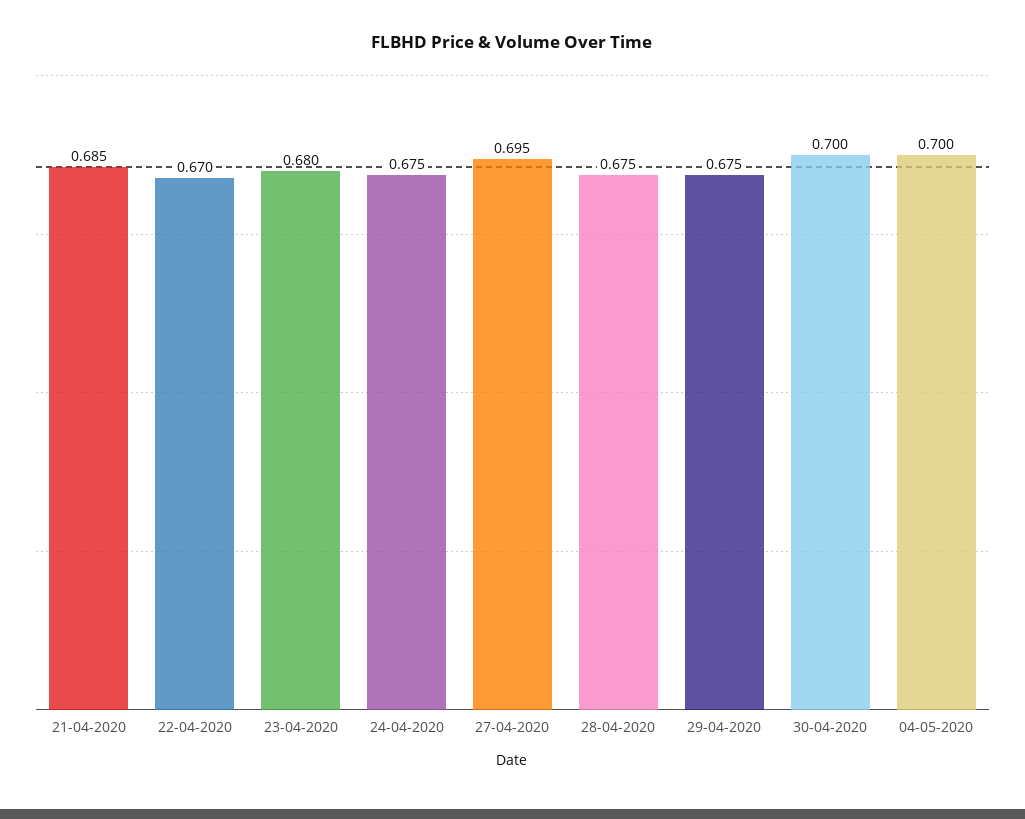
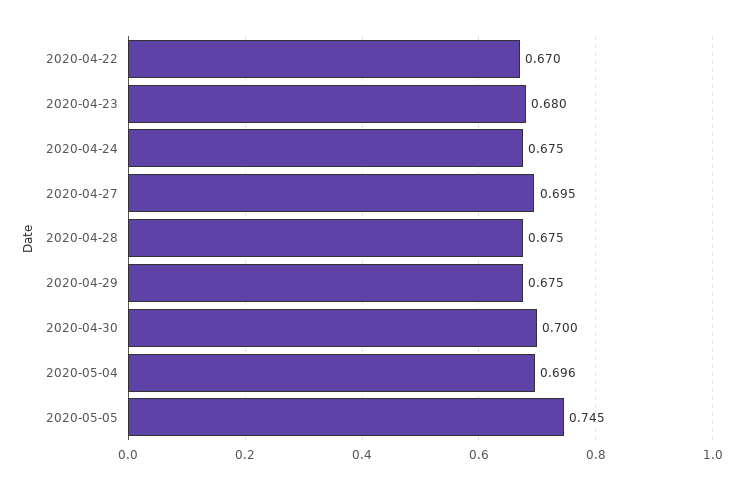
21-04-2020: 0.685 -> none
04-05-2020: 0.7 -> 0.696
2020-05-05: none -> 0.745

